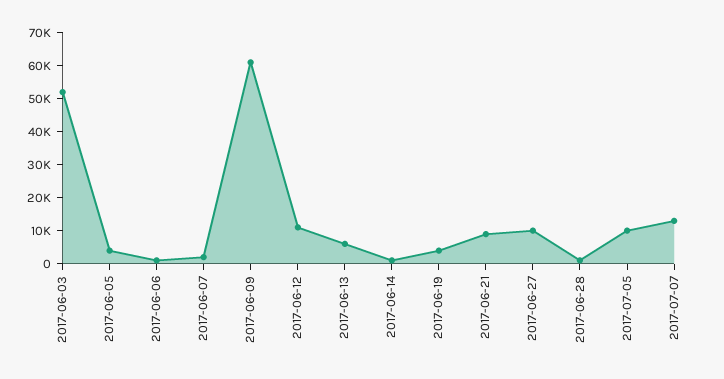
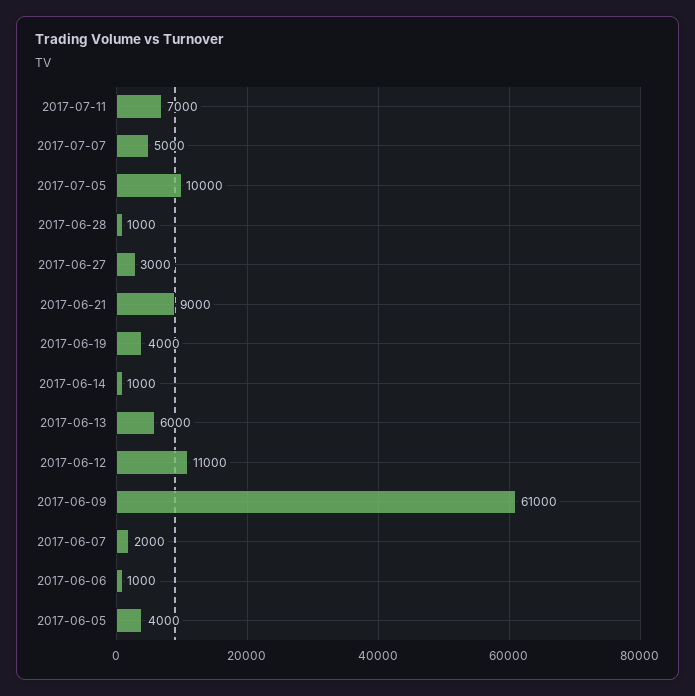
2017-06-03: 52500 -> none
2017-06-27: 10000 -> 3000
2017-07-07: 12500 -> 5000
2017-07-11: none -> 7000

